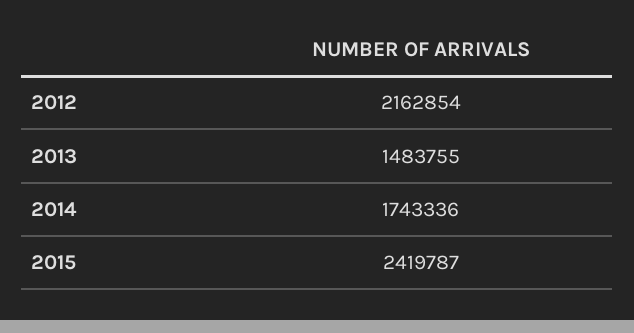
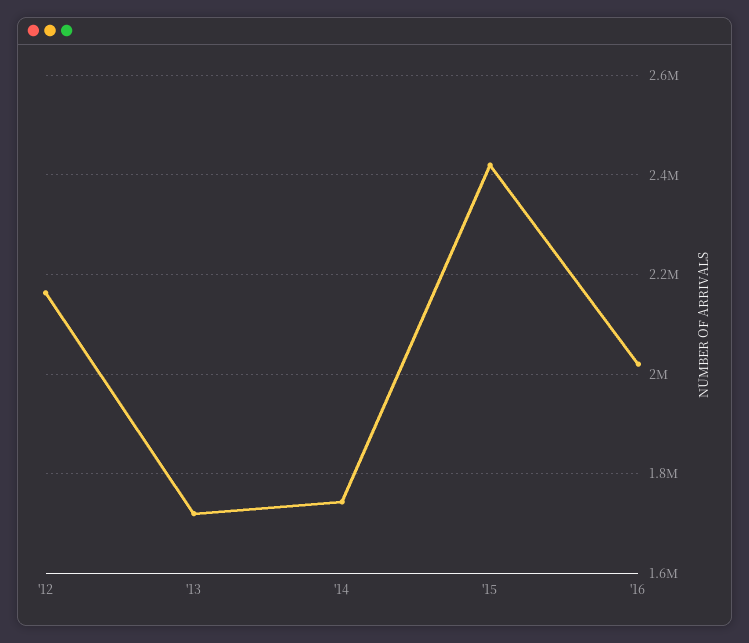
2013: 1483755 -> 1720000
'16: none -> 2020000

